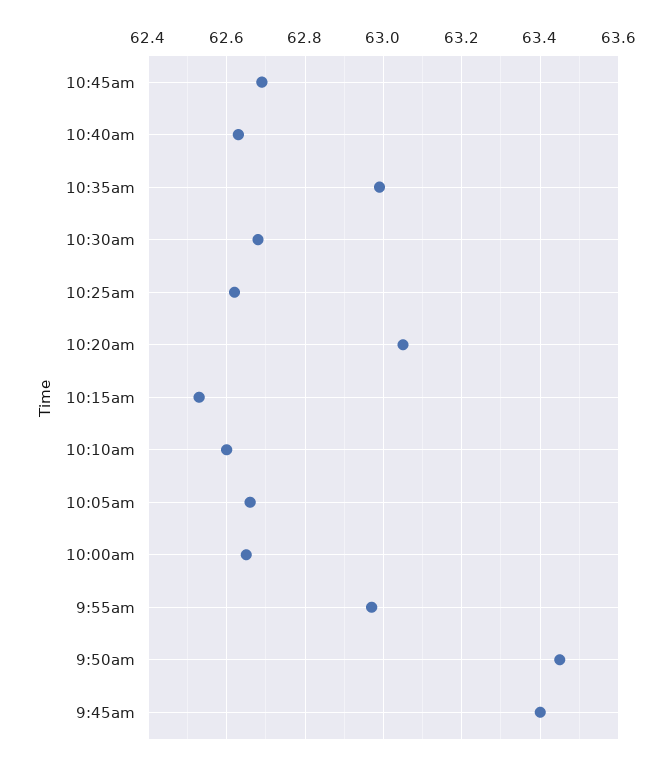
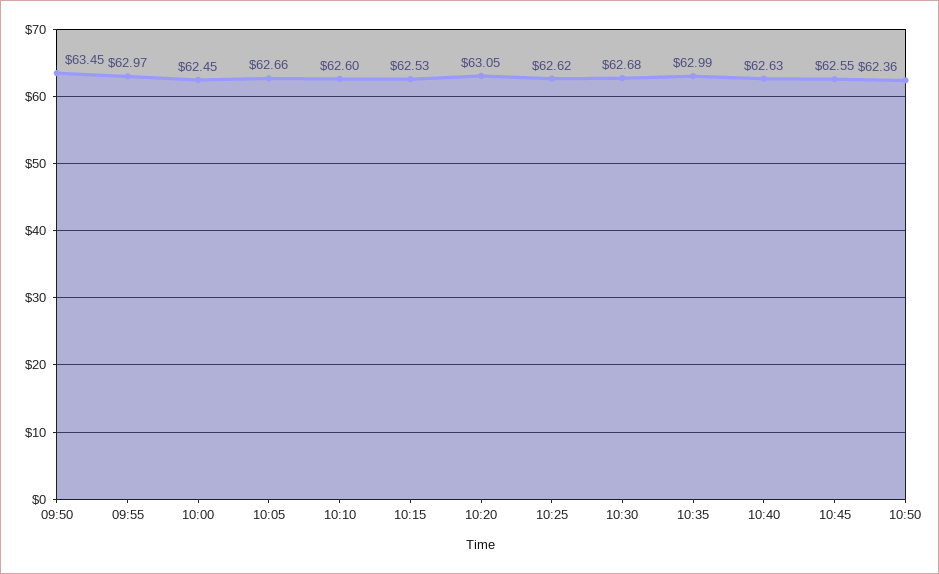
10:45am: 62.7 -> 62.55
10:00am: 62.65 -> 62.45
9:45am: 63.4 -> none
10:50: none -> 62.36

